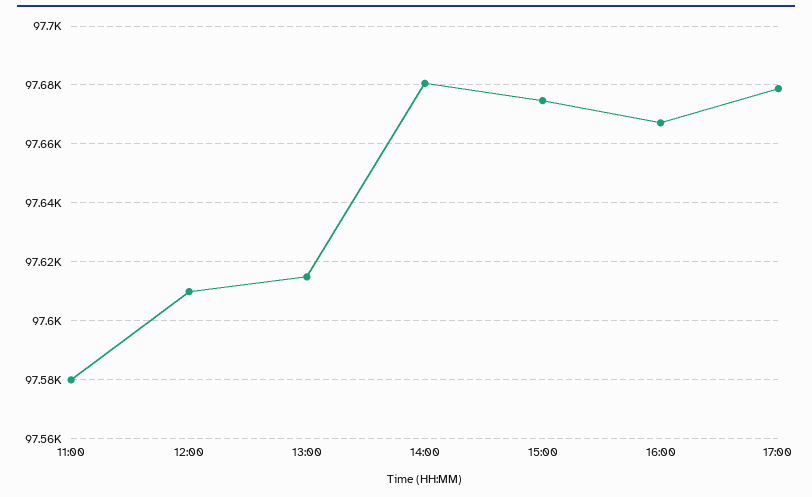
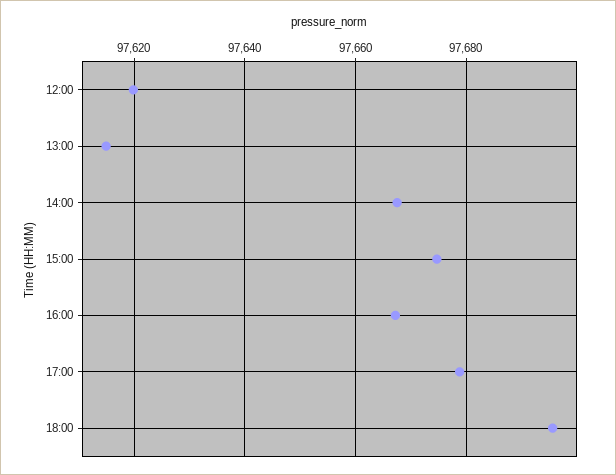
11:00: 97580 -> none
12:00: 97610 -> 97620
14:00: 97680 -> 97668
18:00: none -> 97696

